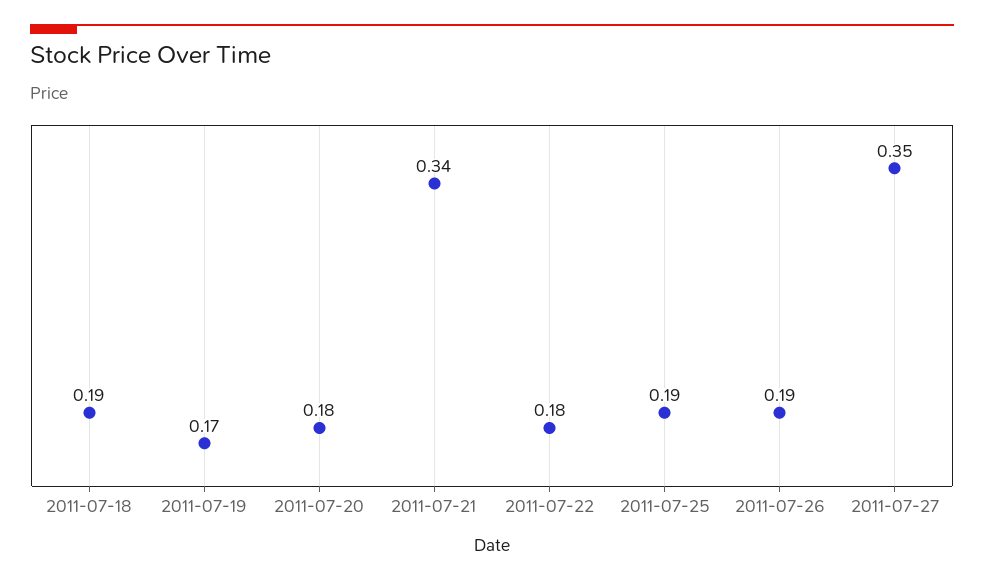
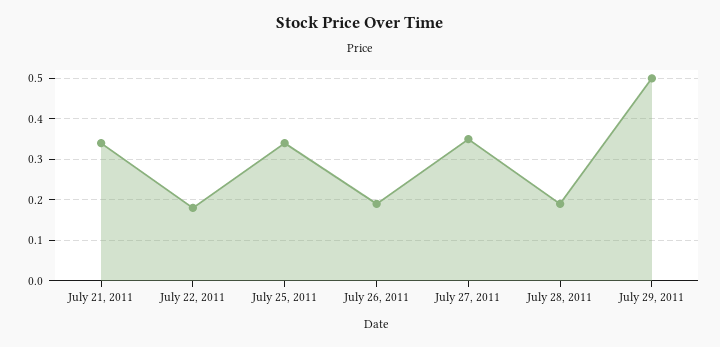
2011-07-18: 0.19 -> none
2011-07-19: 0.17 -> none
2011-07-20: 0.18 -> none
2011-07-25: 0.19 -> 0.35
July 28, 2011: none -> 0.2
July 29, 2011: none -> 0.5

